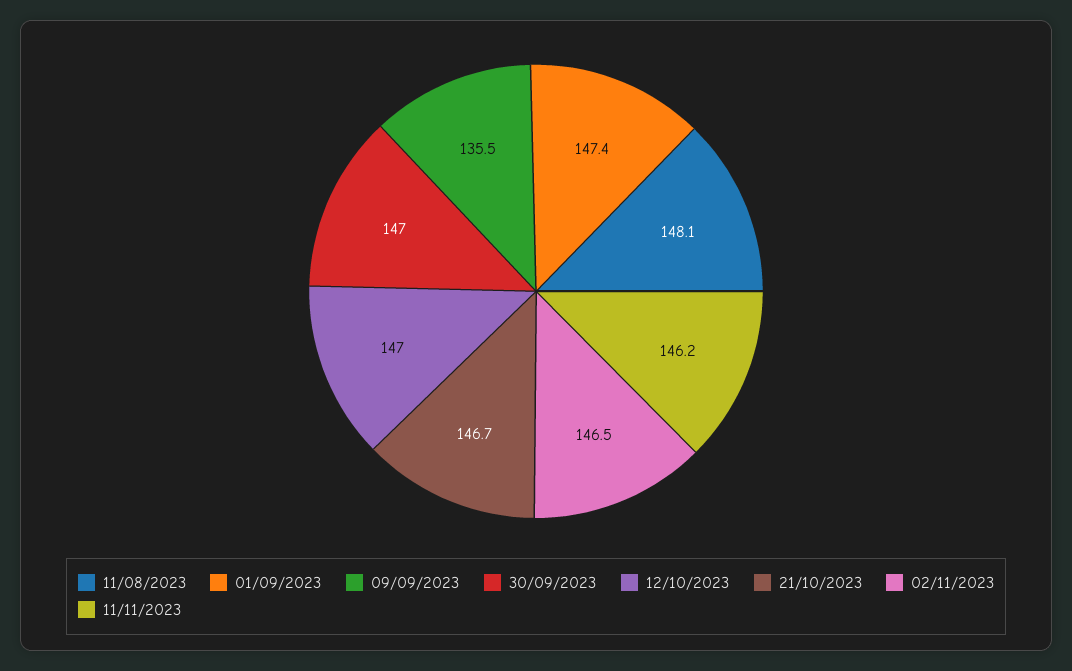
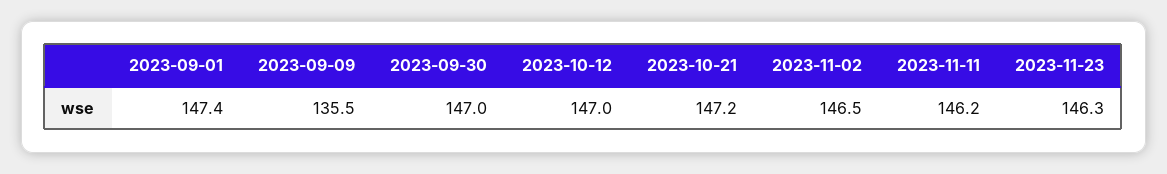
11/08/2023: 148.1 -> none
21/10/2023: 146.7 -> 147.2
2023-11-23: none -> 146.3

